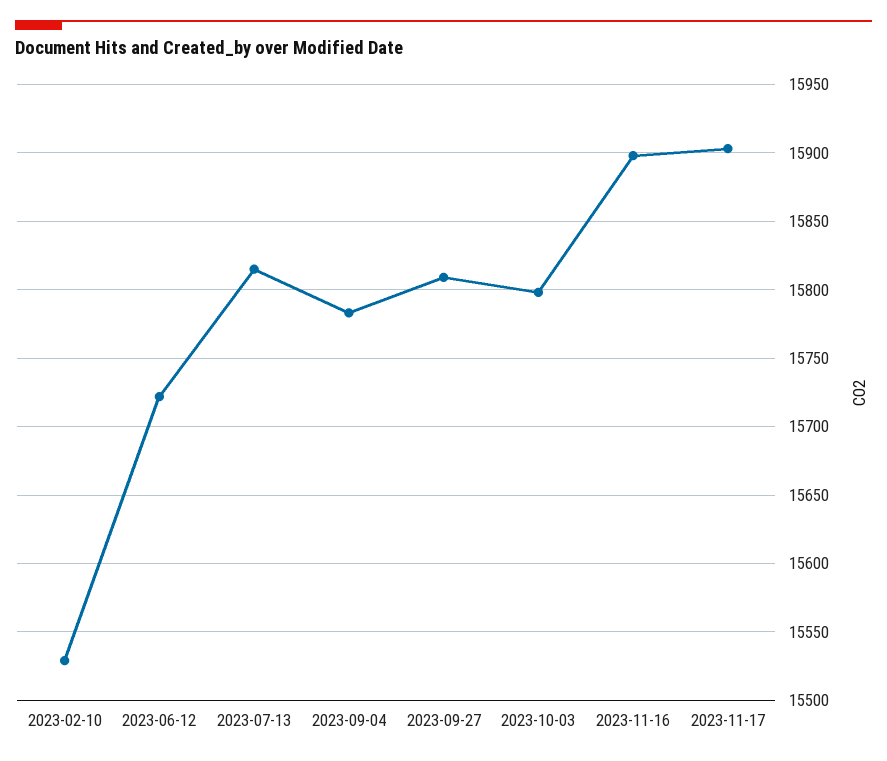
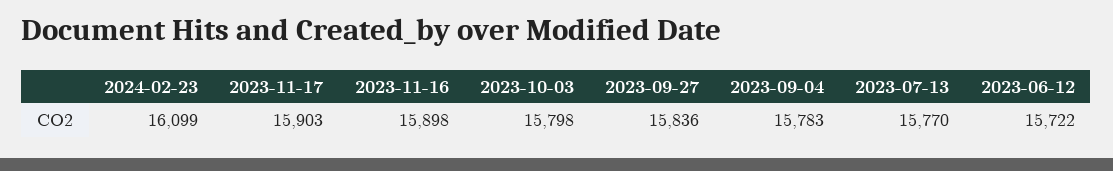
2023-02-10: 15530 -> none
2023-07-13: 15815 -> 15770
2023-09-27: 15810 -> 15836
2024-02-23: none -> 16099

